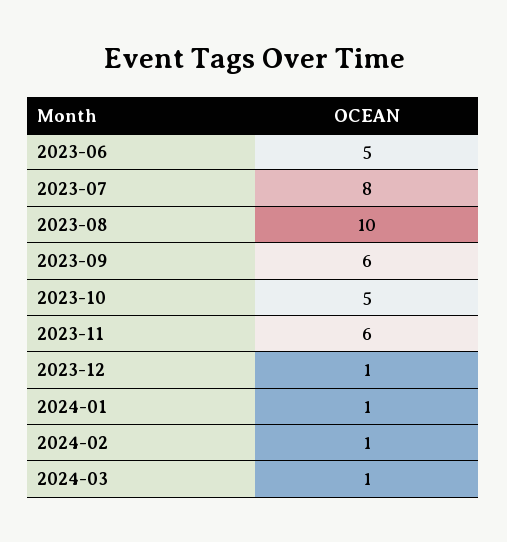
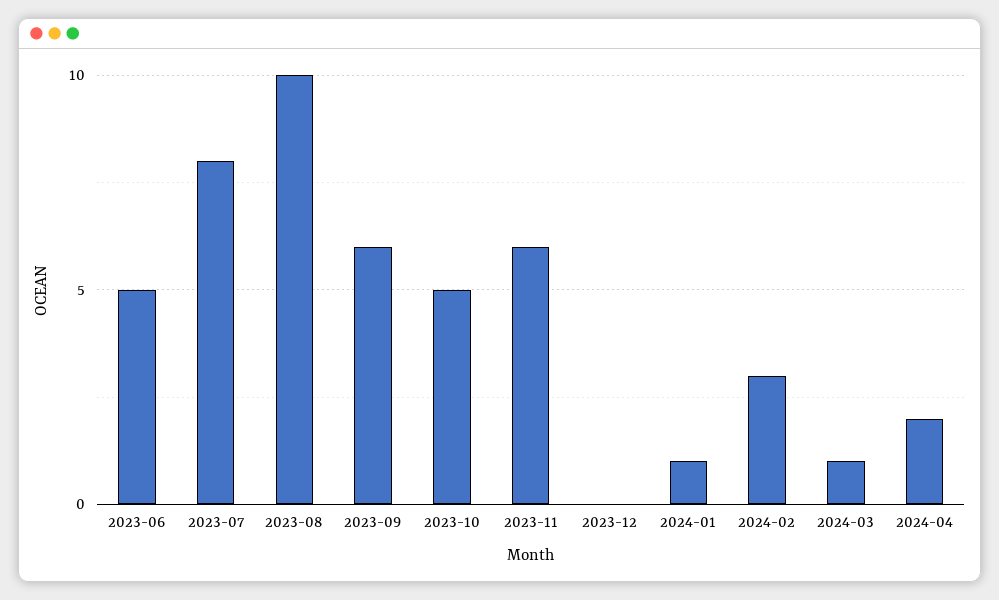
2023-12: 1 -> 0
2024-02: 1 -> 3
2024-04: none -> 2

